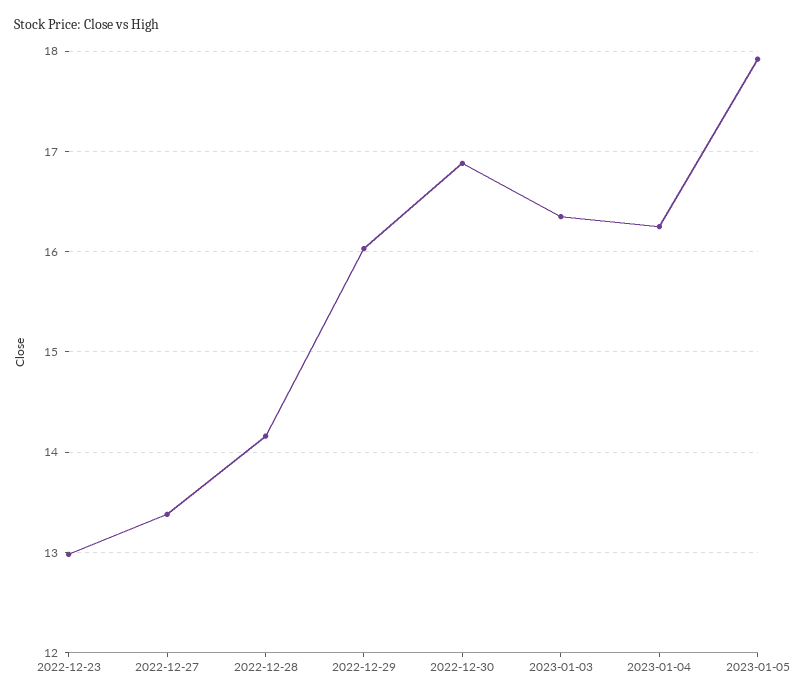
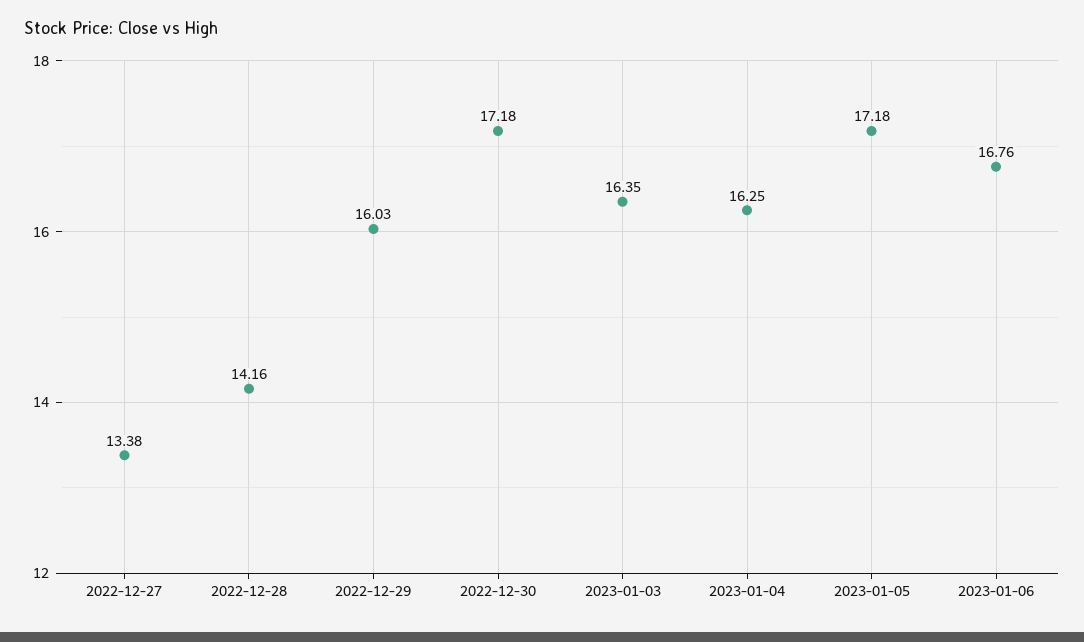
2022-12-23: 13 -> none
2022-12-30: 16.9 -> 17.18
2023-01-05: 17.9 -> 17.18
2023-01-06: none -> 16.76

